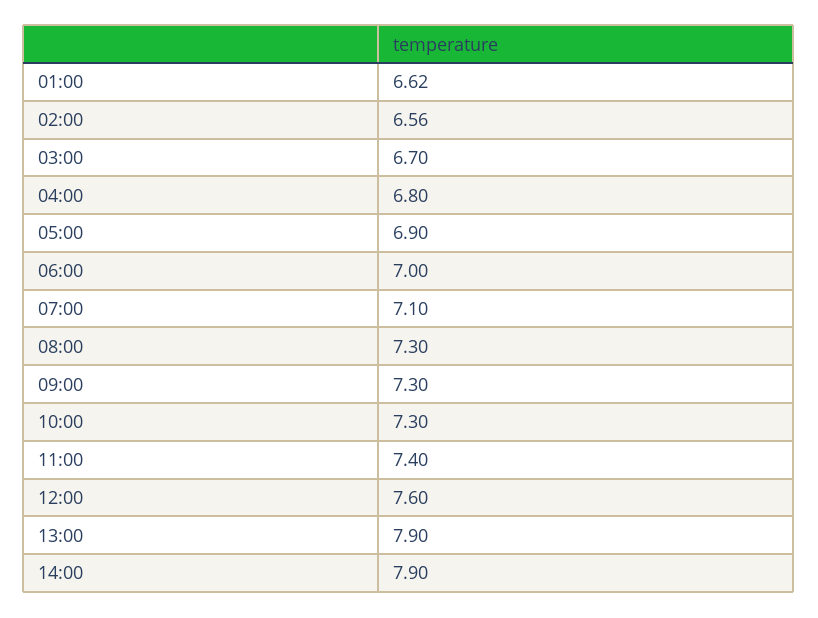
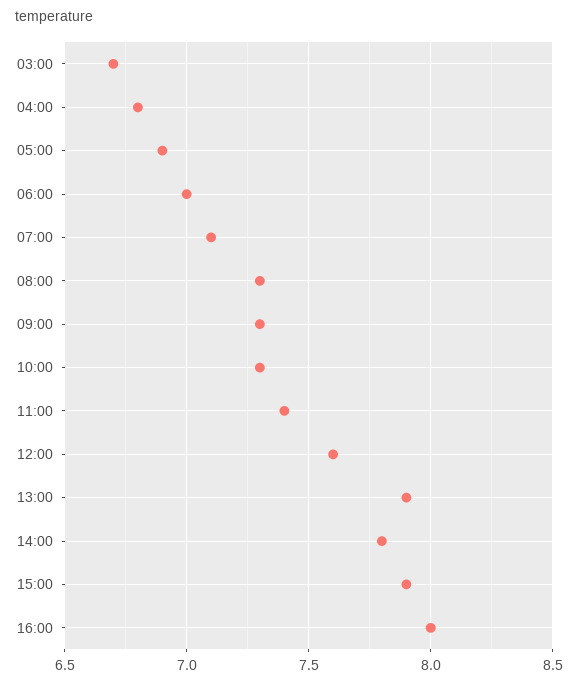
01:00: 6.62 -> none
02:00: 6.56 -> none
14:00: 7.9 -> 7.8
15:00: none -> 7.9
16:00: none -> 8

